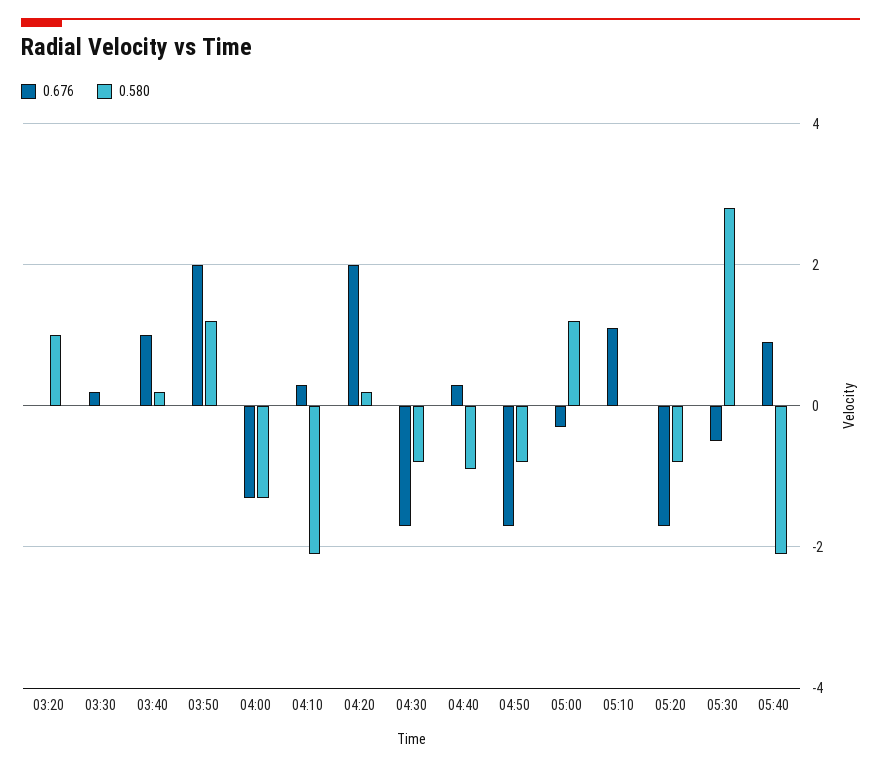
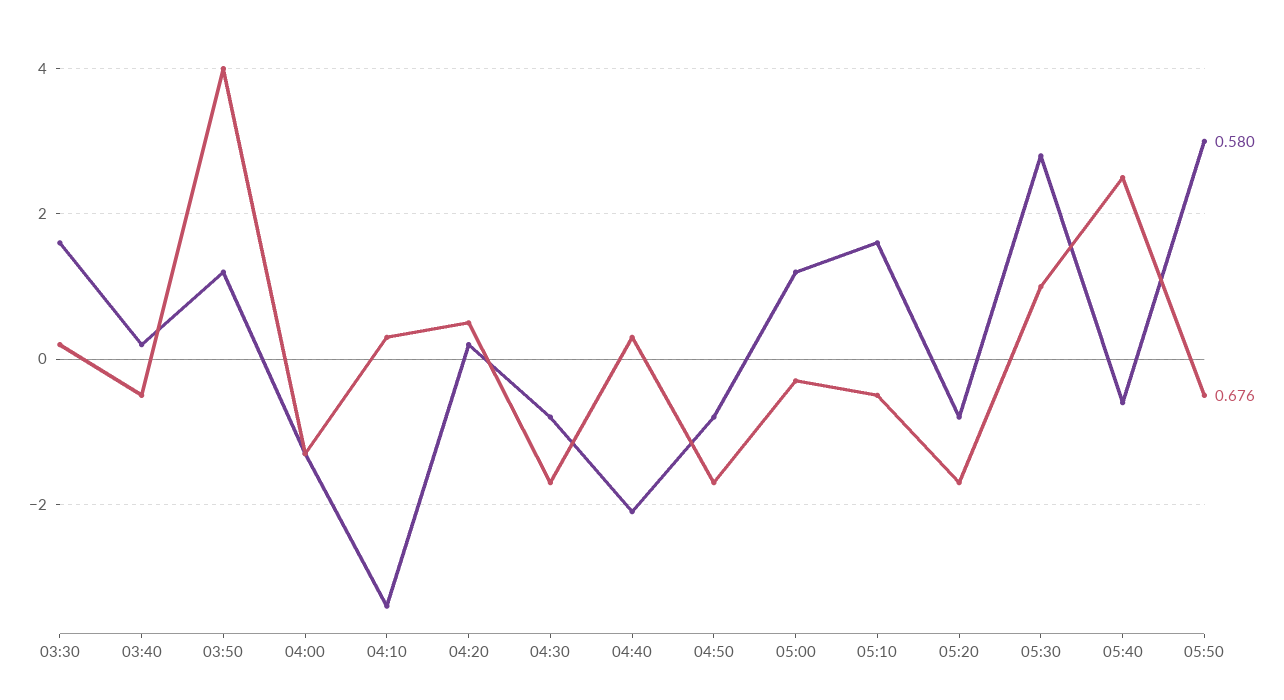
0.676, 03:20: 0 -> none
0.580, 03:20: 1 -> none
0.580, 03:30: 0 -> 1.5
0.676, 03:40: 1 -> -0.5
0.676, 03:50: 2 -> 4
0.580, 04:10: -2 -> -3.5
0.676, 04:20: 2 -> 0.5
0.580, 04:40: -1 -> -2
0.676, 05:10: 1 -> -0.5
0.580, 05:10: 0 -> 1.5
0.676, 05:30: -0.5 -> 1
0.676, 05:40: 1 -> 2.5
0.580, 05:40: -2 -> -0.5
0.580, 05:50: none -> 3
0.676, 05:50: none -> -0.5

